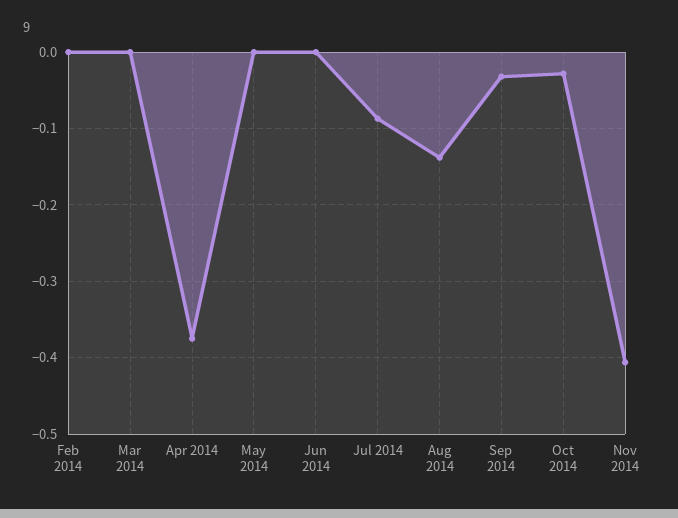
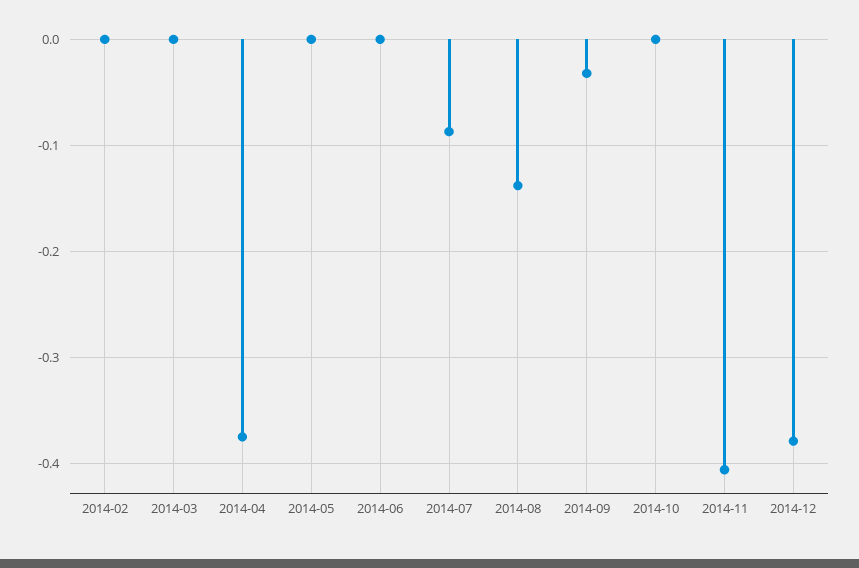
Oct 2014: -0.03 -> 0
2014-12: none -> -0.38

